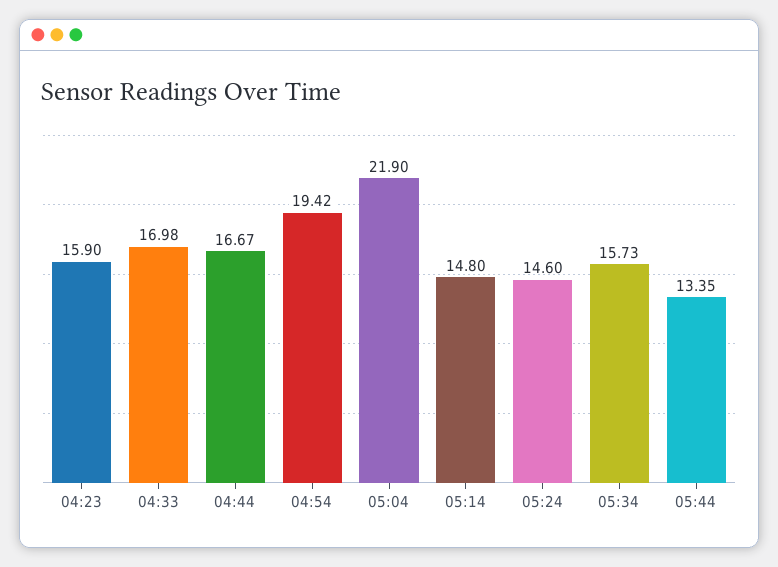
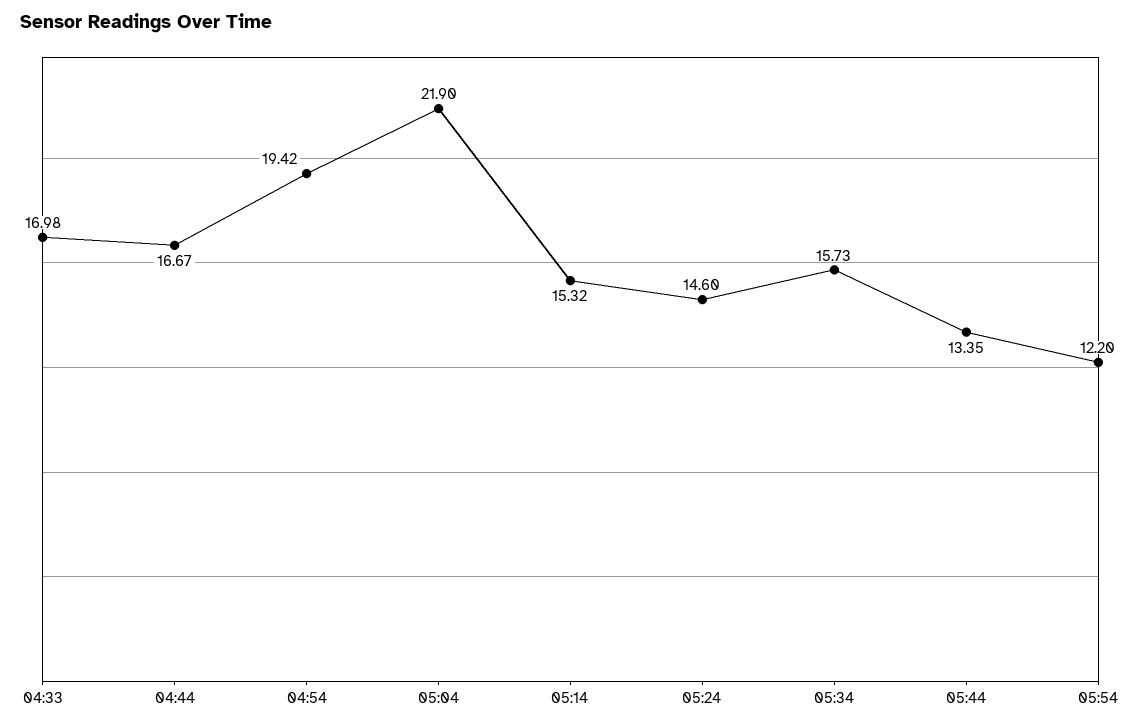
04:23: 15.9 -> none
05:14: 14.8 -> 15.32
05:54: none -> 12.2

